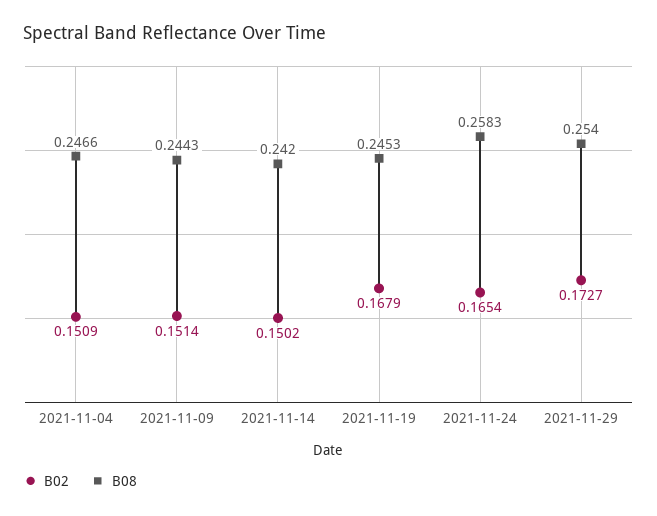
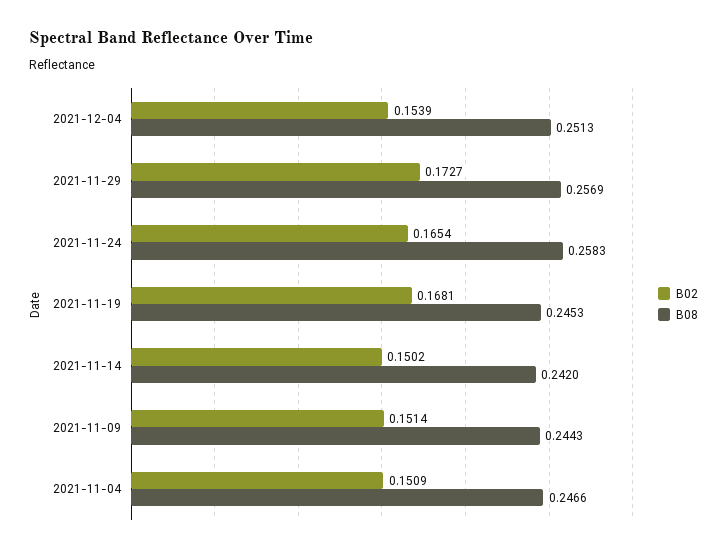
B02, 2021-11-19: 0.1679 -> 0.1681
B08, 2021-11-29: 0.254 -> 0.2569
B02, 2021-12-04: none -> 0.1539
B08, 2021-12-04: none -> 0.2513

